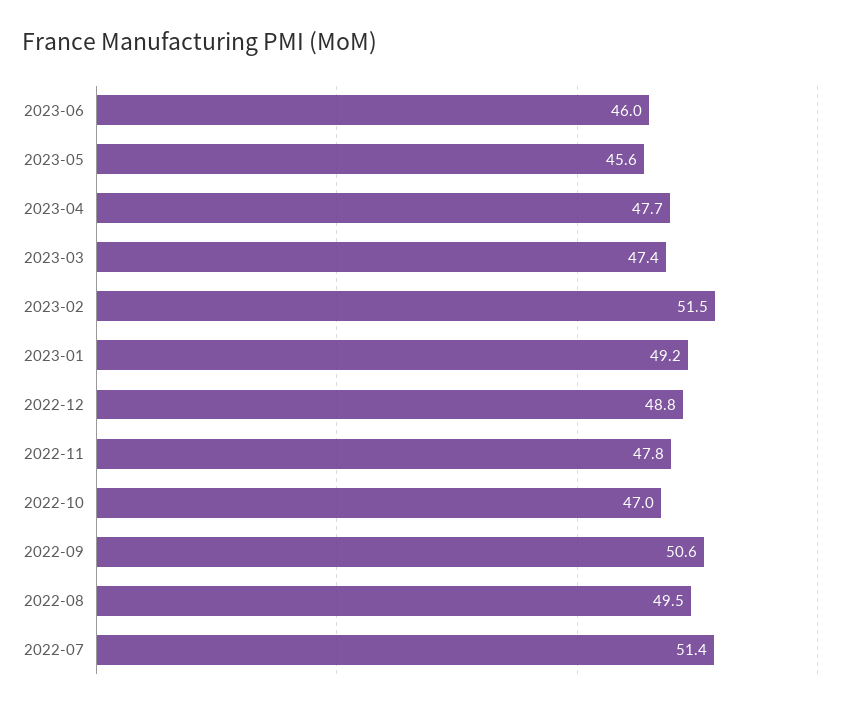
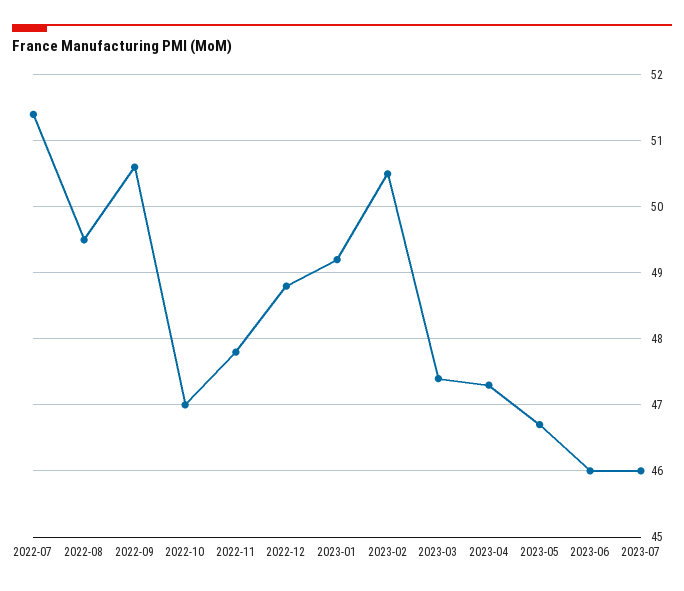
2023-05: 45.6 -> 46.7
2023-04: 47.7 -> 47.3
2023-02: 51.5 -> 50.5
2023-07: none -> 46

